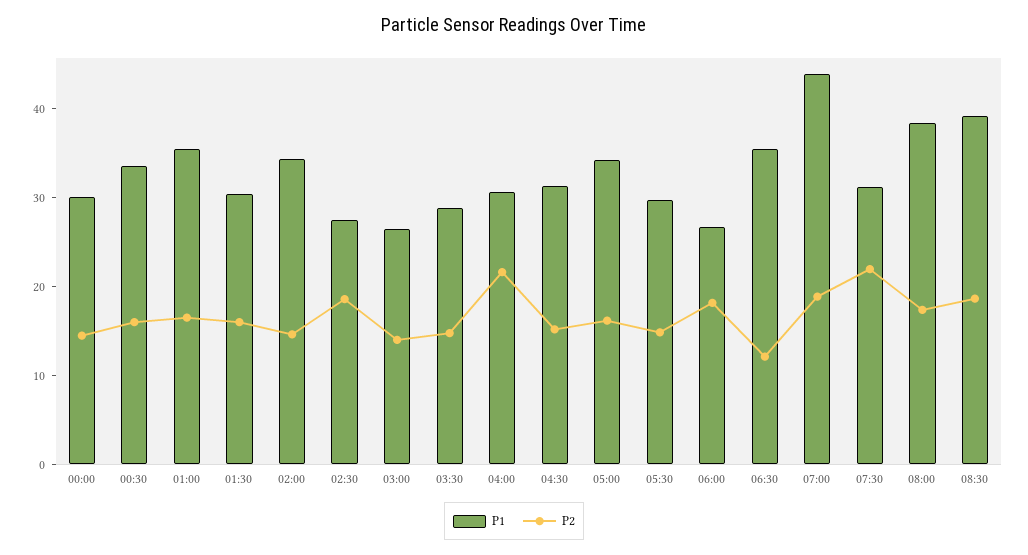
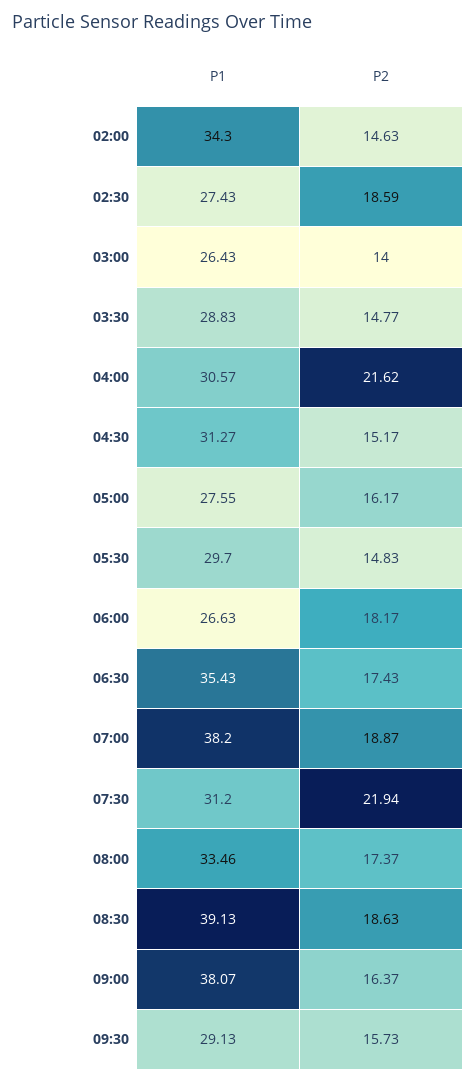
P1, 00:00: 30 -> none
P2, 00:00: 14 -> none
P1, 00:30: 34 -> none
P2, 00:30: 16 -> none
P1, 01:00: 36 -> none
P2, 01:00: 16 -> none
P1, 01:30: 30 -> none
P2, 01:30: 16 -> none
P1, 05:00: 34 -> 27.55
P2, 06:30: 12 -> 17.43
P1, 07:00: 44 -> 38.2
P1, 08:00: 38 -> 33.46
P1, 09:00: none -> 38.07
P2, 09:00: none -> 16.37
P1, 09:30: none -> 29.13
P2, 09:30: none -> 15.73

